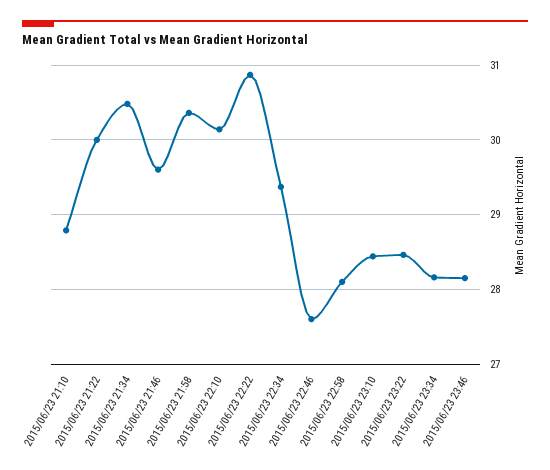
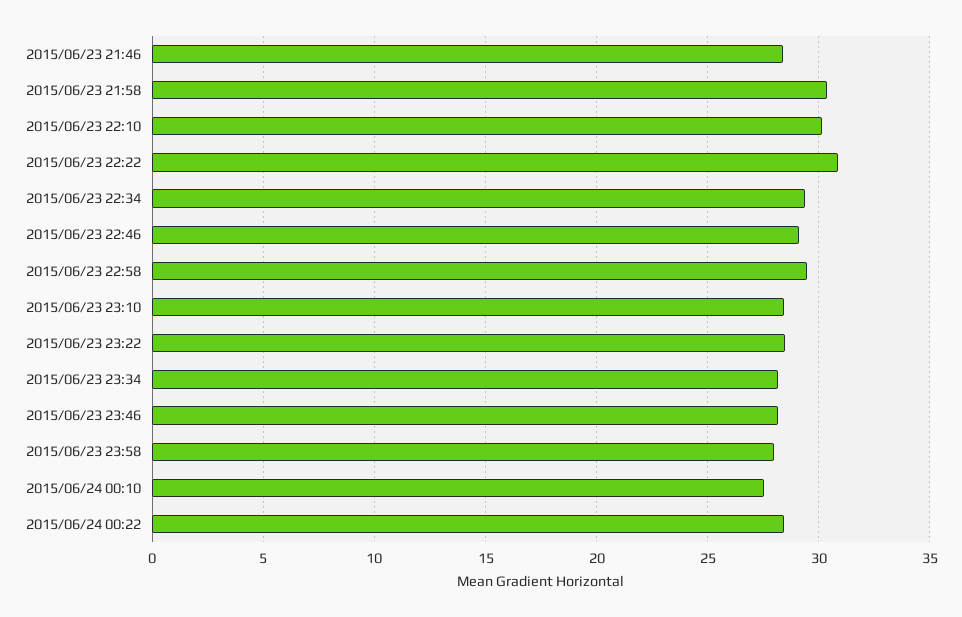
2015/06/23 21:10: 28.8 -> none
2015/06/23 21:22: 30 -> none
2015/06/23 21:34: 30.5 -> none
2015/06/23 21:46: 29.6 -> 28.5
2015/06/23 22:46: 27.6 -> 29
2015/06/23 22:58: 28.1 -> 29.5
2015/06/23 23:58: none -> 28
2015/06/24 00:10: none -> 27.5
2015/06/24 00:22: none -> 28.5

